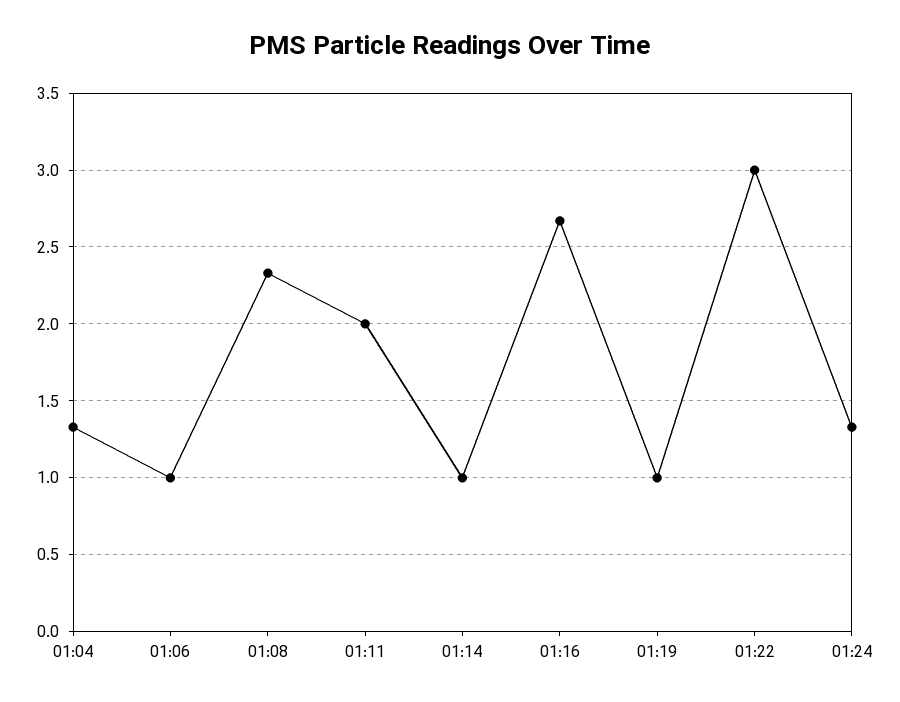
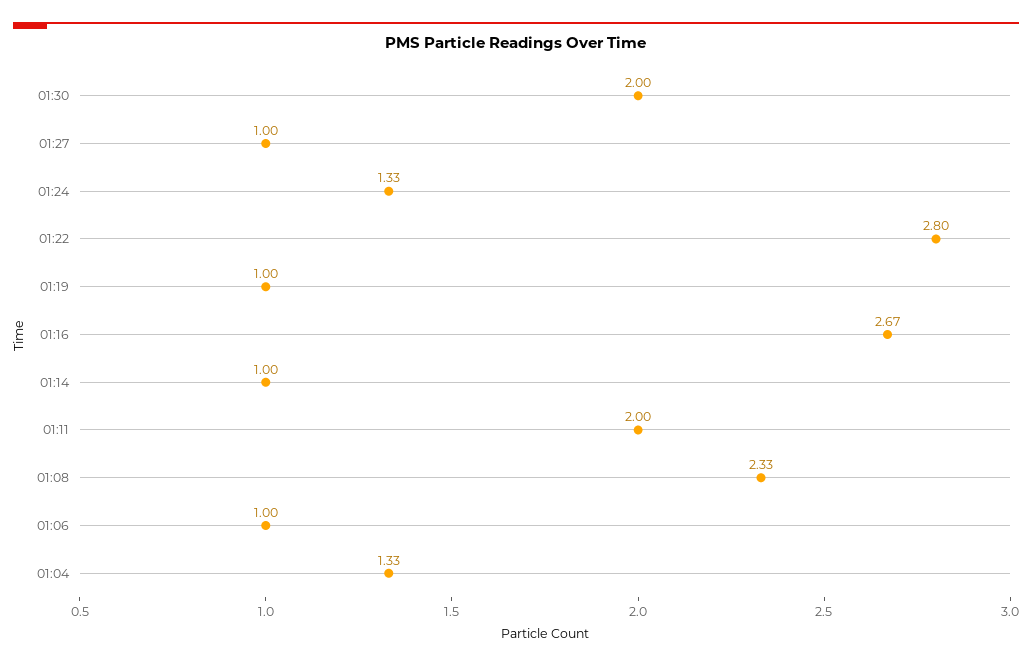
01:22: 3 -> 2.8
01:30: none -> 2
01:27: none -> 1

